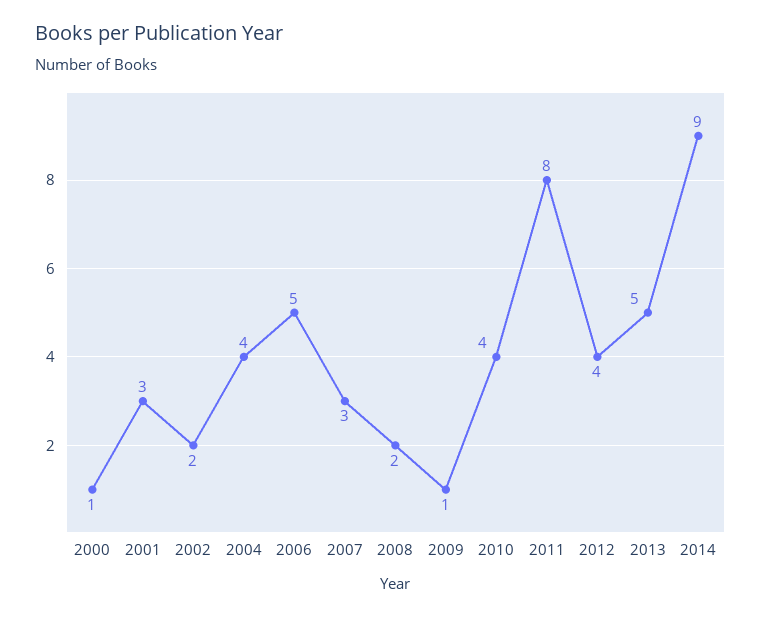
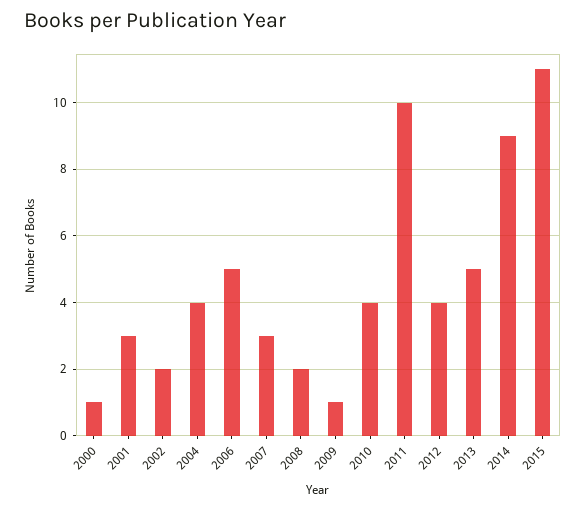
2011: 8 -> 10
2015: none -> 11

